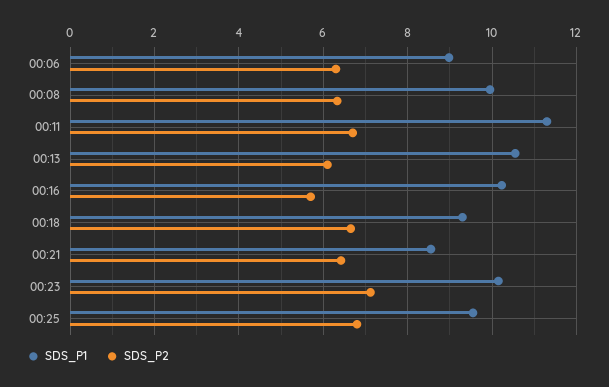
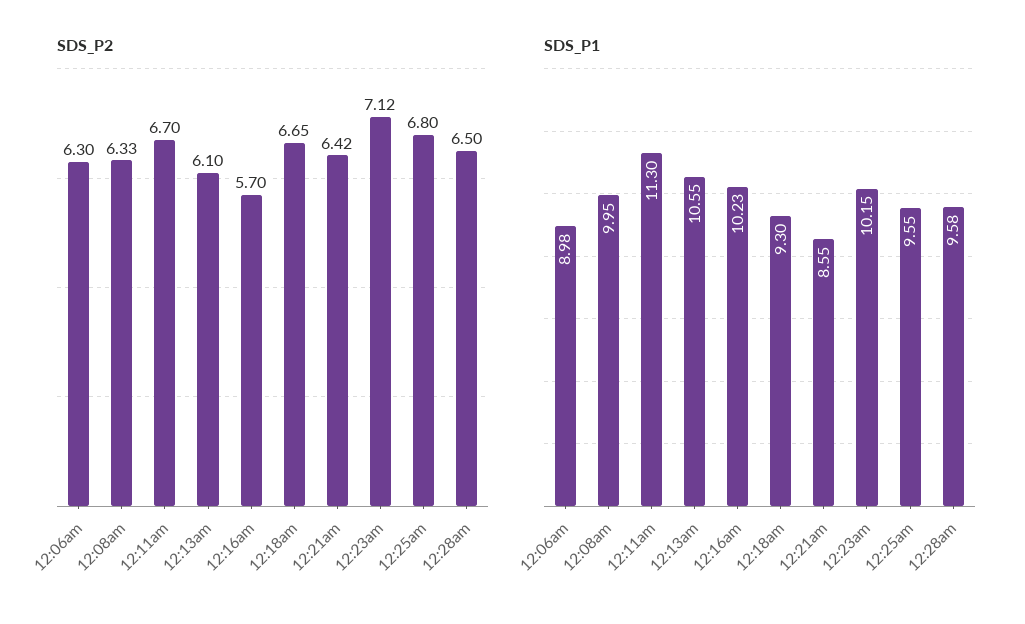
SDS_P2, 12:28am: none -> 6.5
SDS_P1, 12:28am: none -> 9.58

